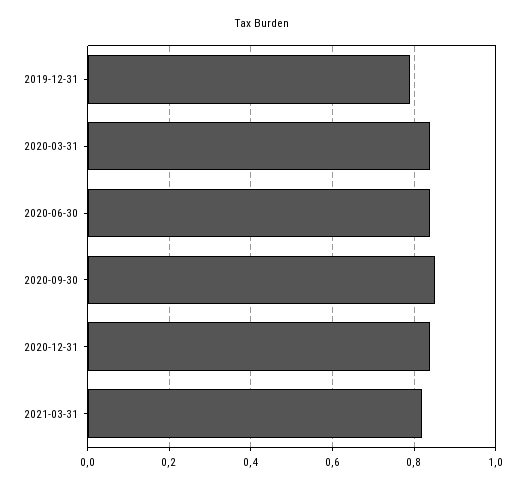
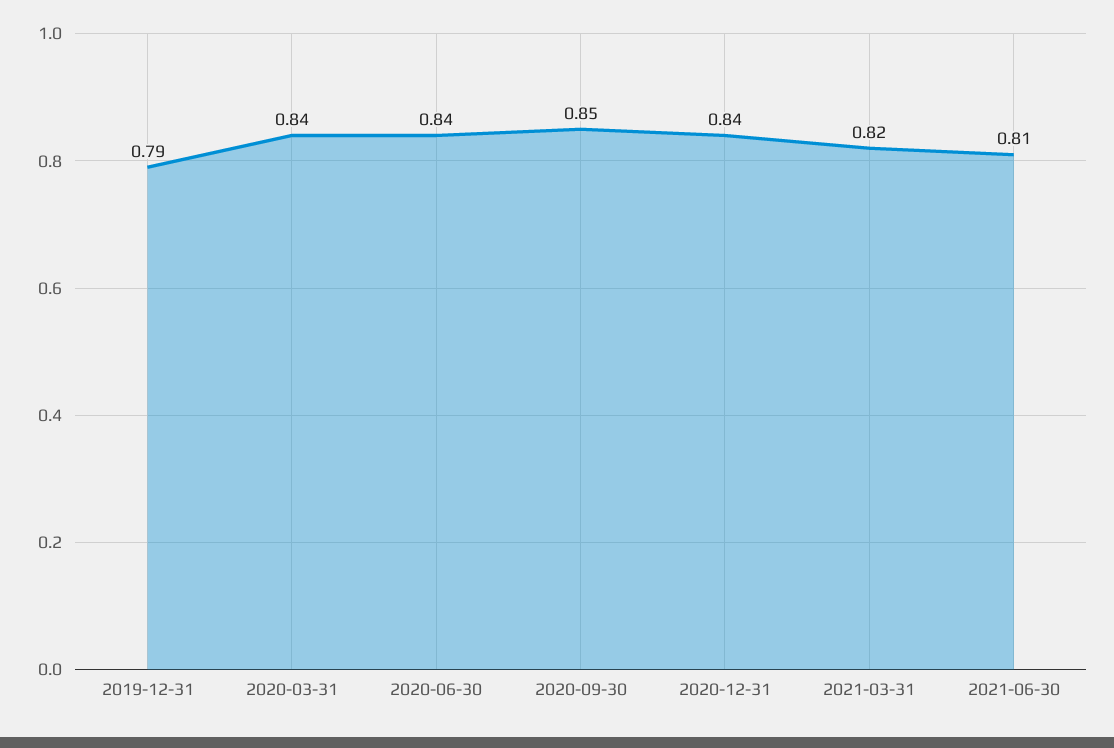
2021-06-30: none -> 0.81

